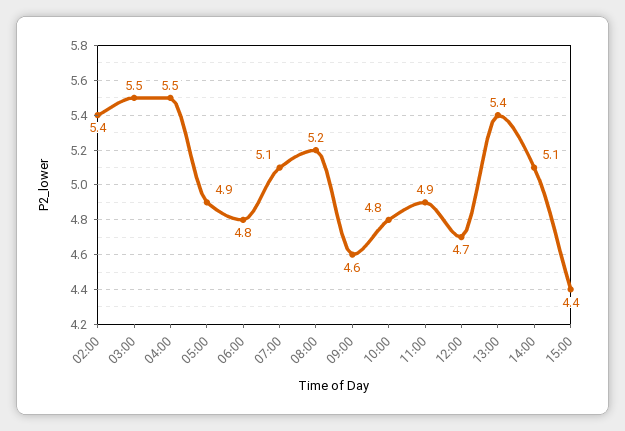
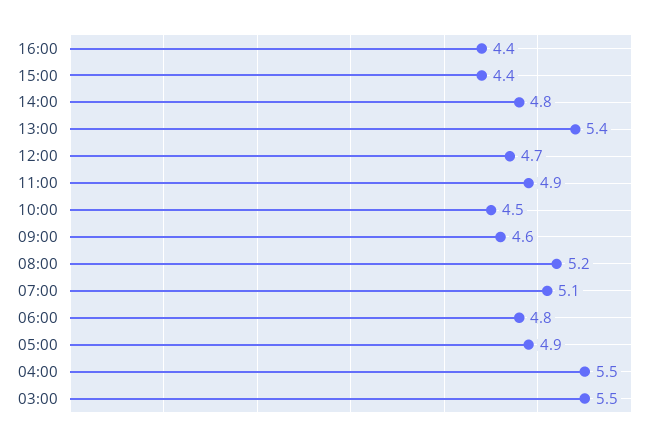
02:00: 5.4 -> none
10:00: 4.8 -> 4.5
14:00: 5.1 -> 4.8
16:00: none -> 4.4

